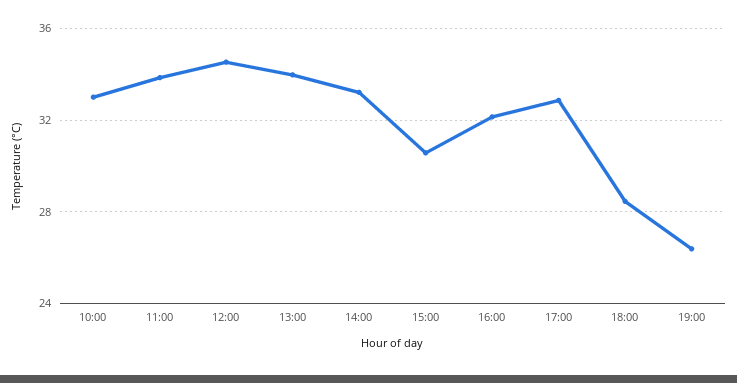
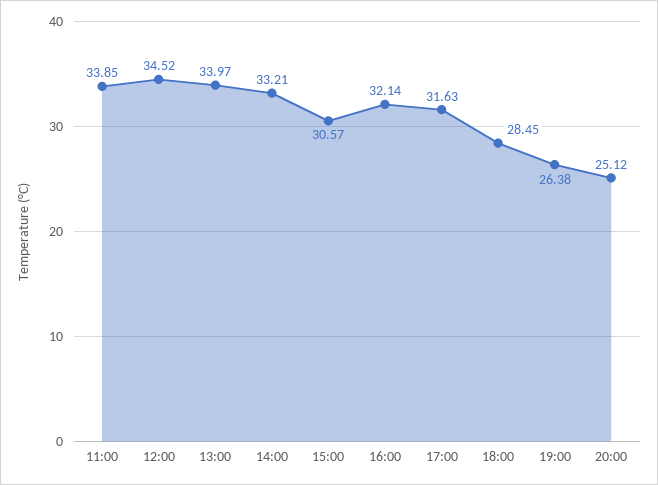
10:00: 33 -> none
17:00: 33 -> 31.63
20:00: none -> 25.12

